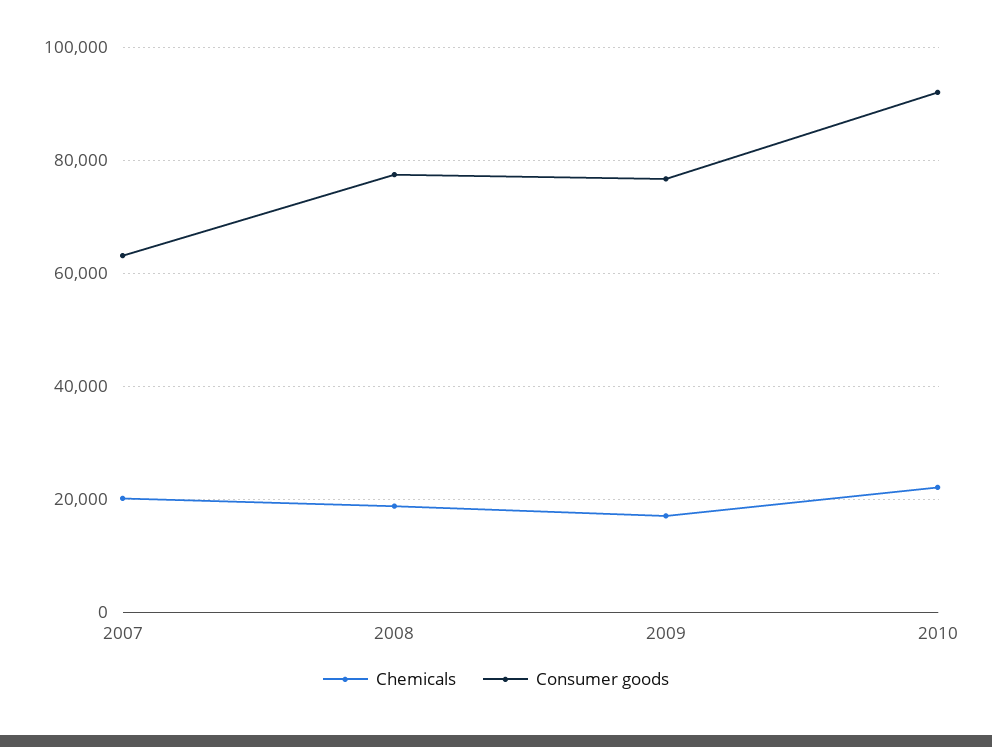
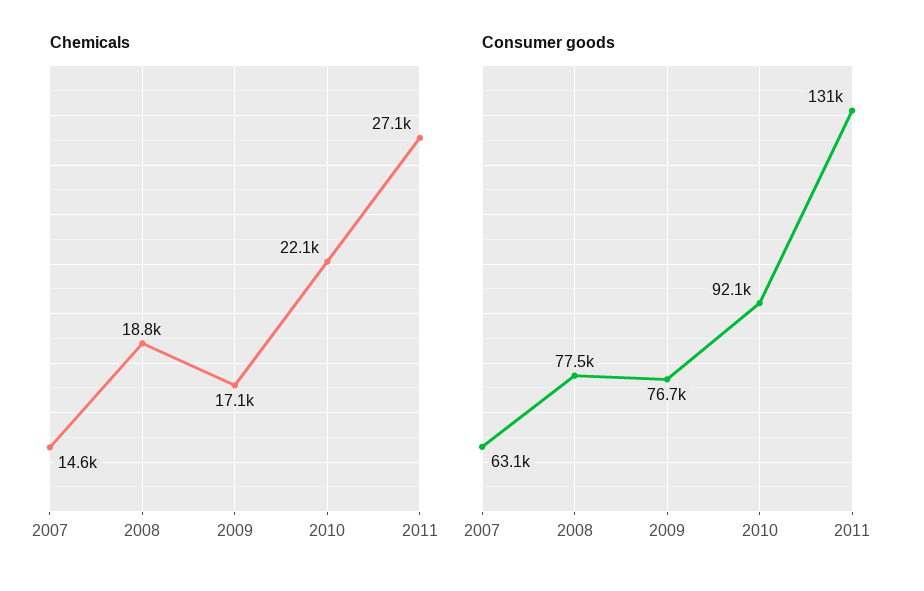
Chemicals, 2007: 20000 -> 14600
Chemicals, 2011: none -> 27100
Consumer goods, 2011: none -> 131000

